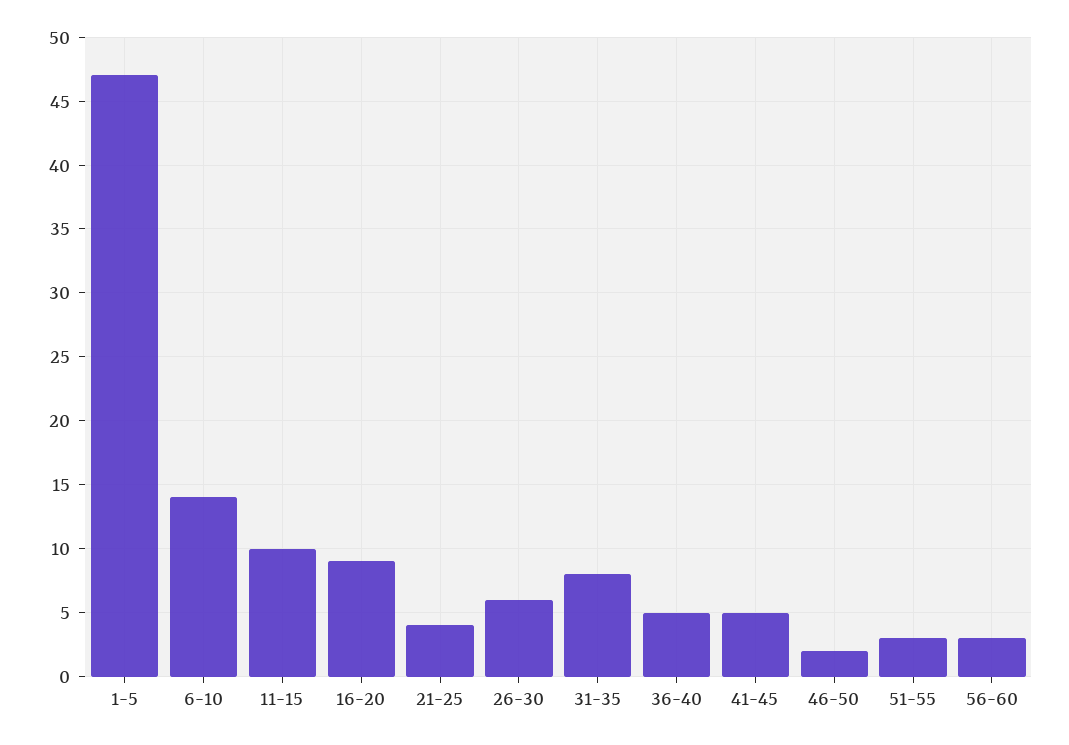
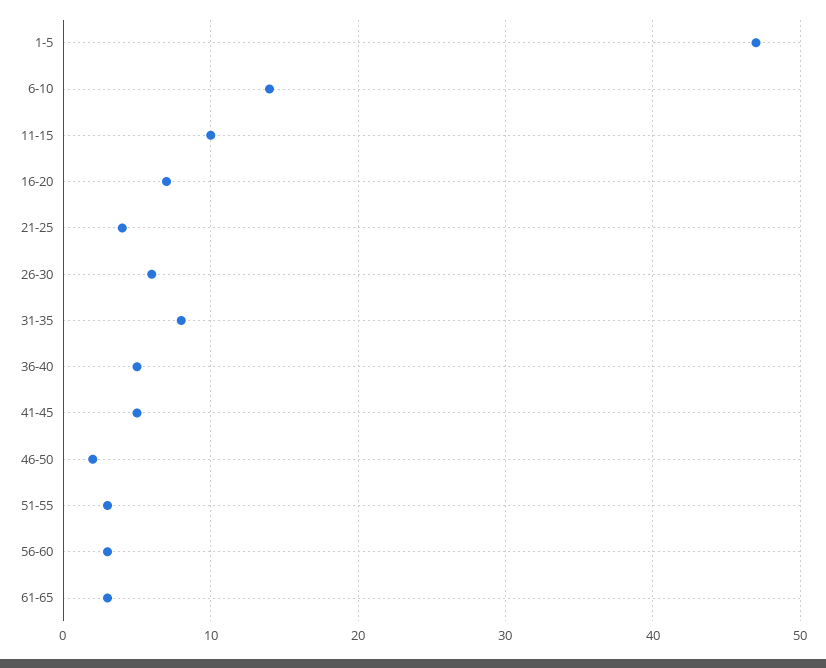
16-20: 9 -> 7
61-65: none -> 3

